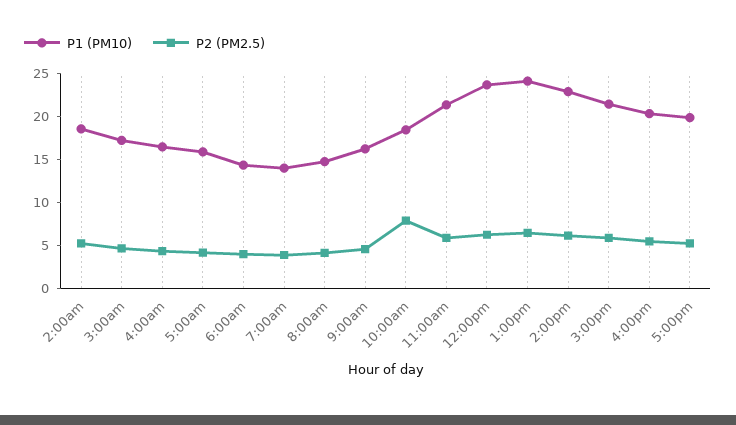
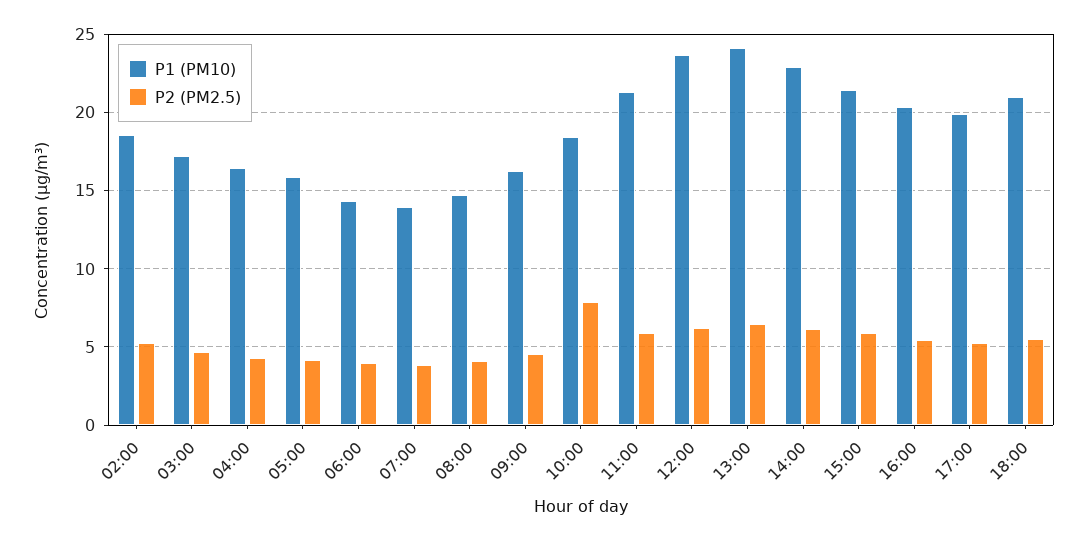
P1 (PM10), 18:00: none -> 21
P2 (PM2.5), 18:00: none -> 5.5

